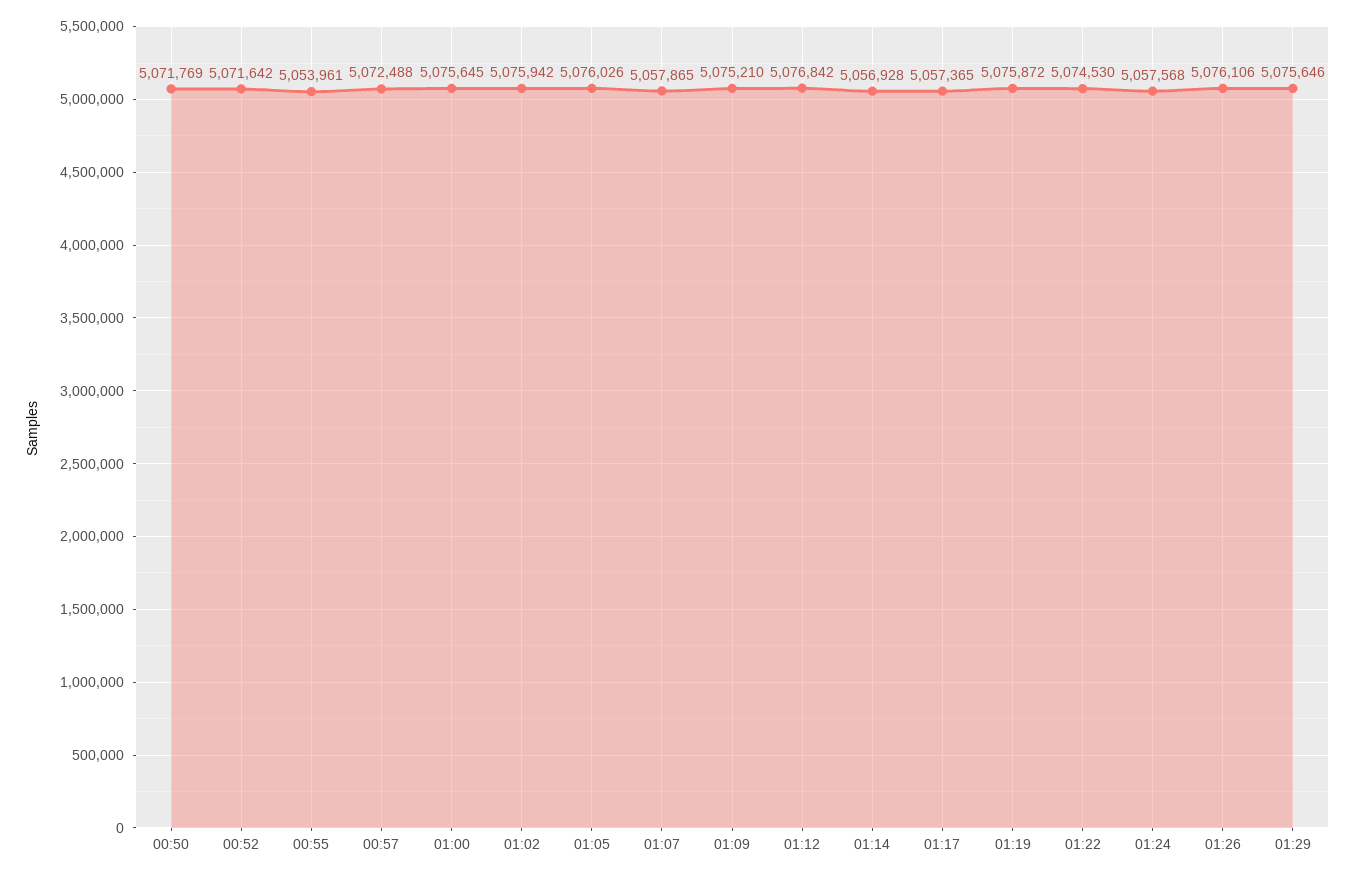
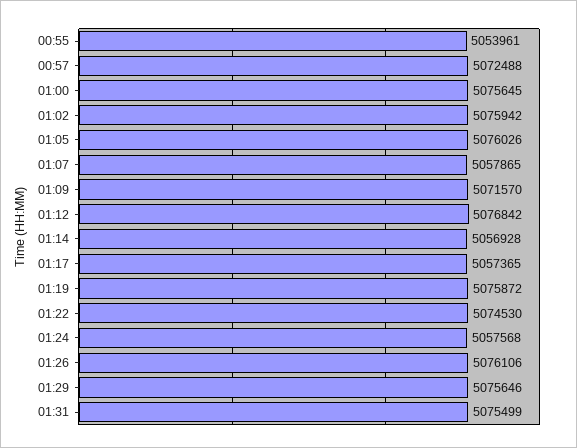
00:50: 5071769 -> none
00:52: 5071642 -> none
01:09: 5075210 -> 5071570
01:31: none -> 5075499

